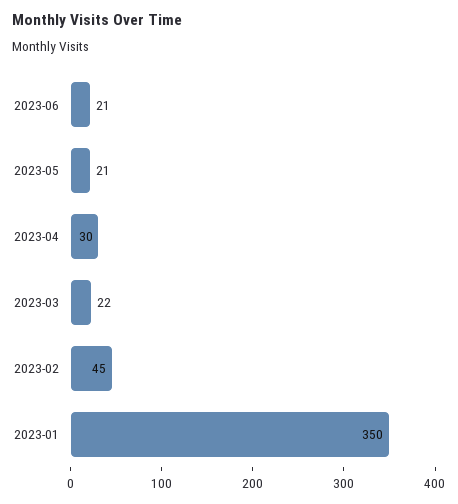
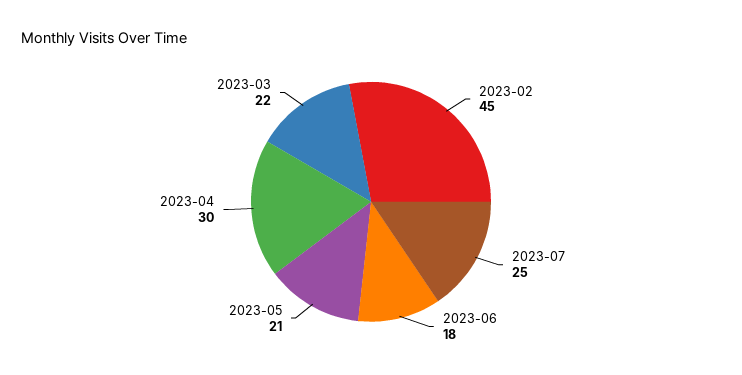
2023-06: 21 -> 18
2023-01: 350 -> none
2023-07: none -> 25

